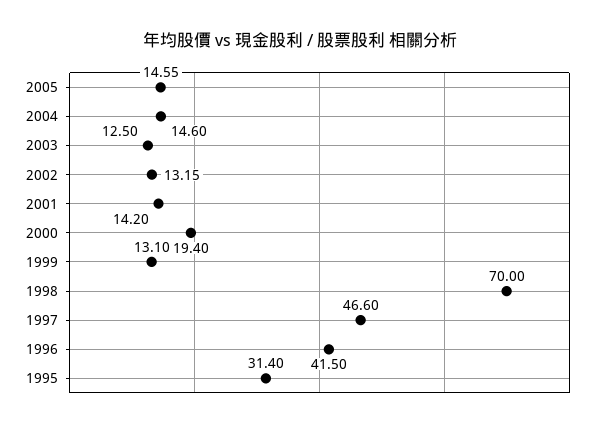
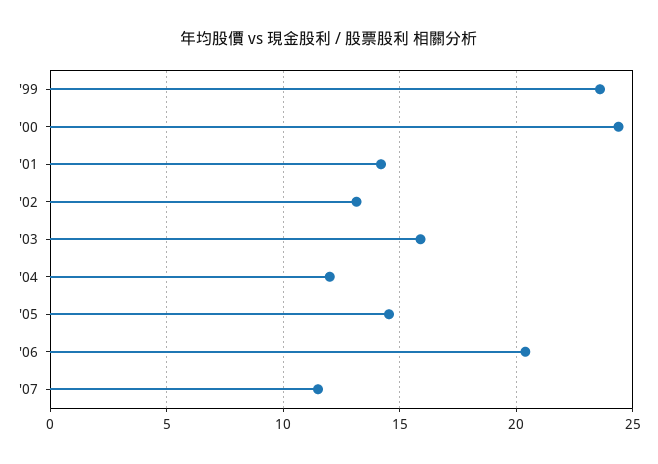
2004: 14.6 -> 12
2003: 12.5 -> 16
2000: 19.4 -> 24.5
1999: 13.1 -> 23.5
1998: 70 -> none
1997: 46.6 -> none
1996: 41.5 -> none
1995: 31.4 -> none
'06: none -> 20.5
'07: none -> 11.5

